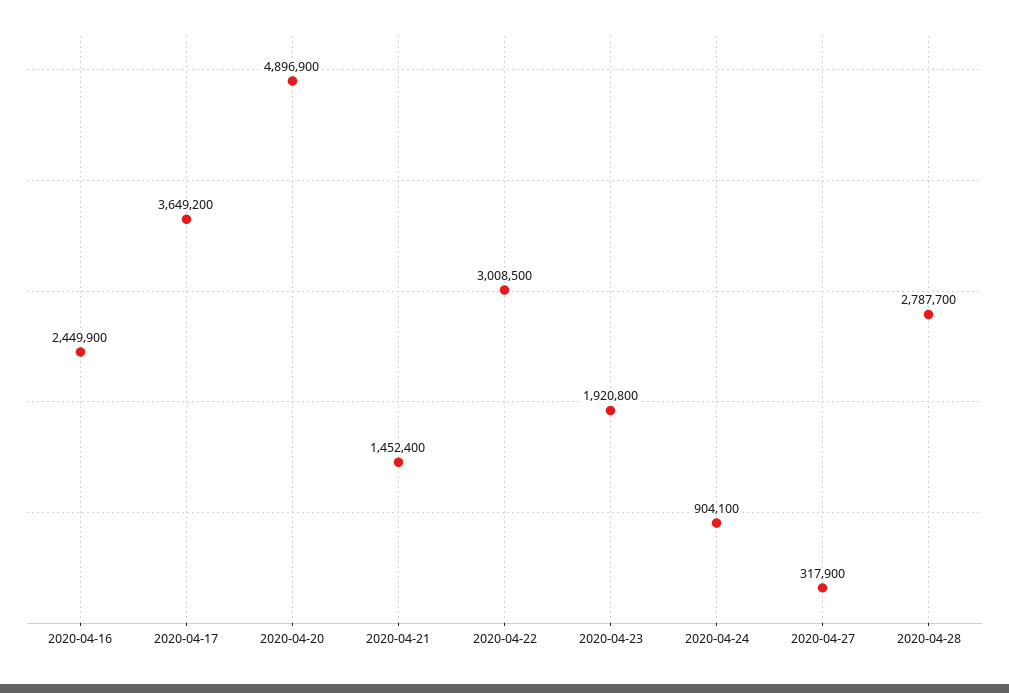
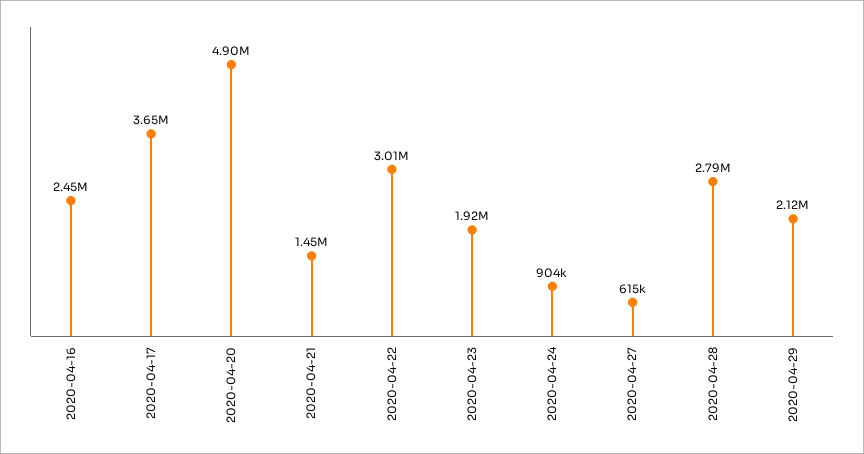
2020-04-27: 317900 -> 615000
2020-04-29: none -> 2120000

